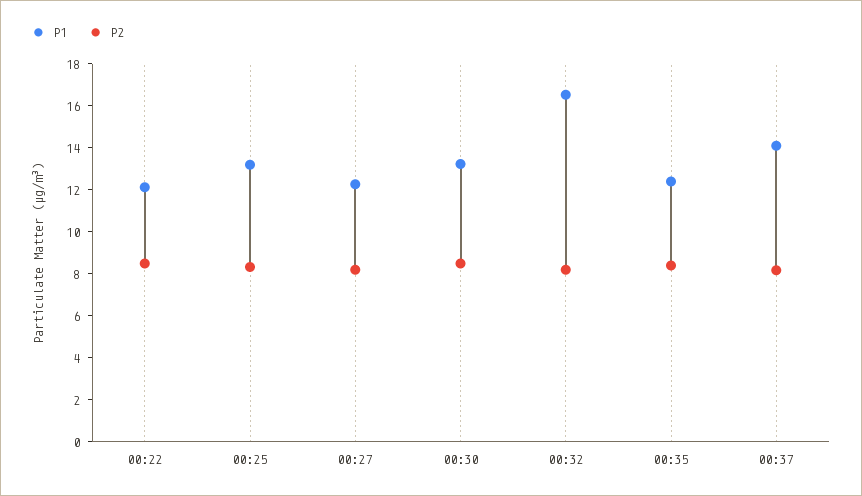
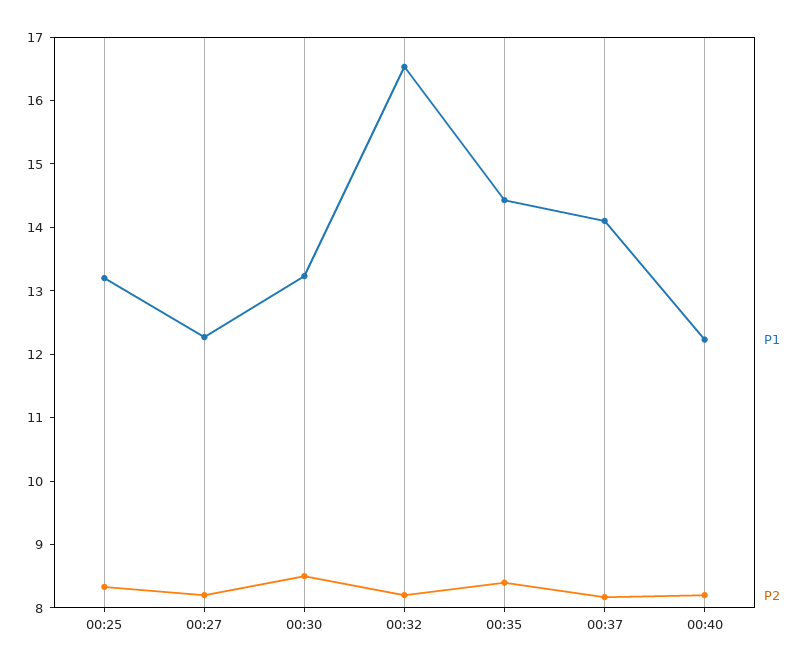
P1, 00:22: 12 -> none
P2, 00:22: 8.5 -> none
P1, 00:35: 12.5 -> 14.4
P1, 00:40: none -> 12.2
P2, 00:40: none -> 8.2

